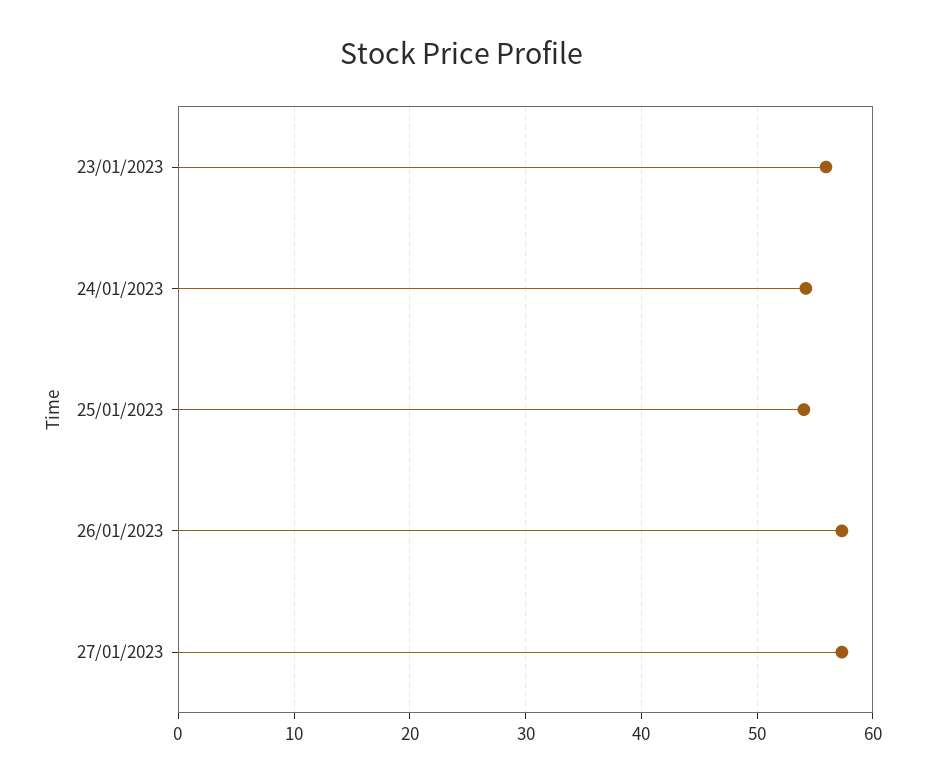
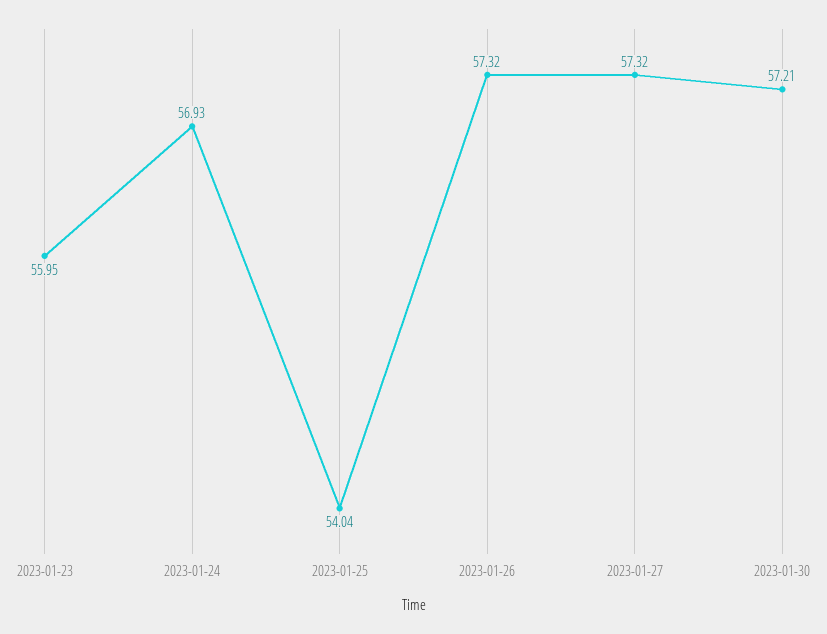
24/01/2023: 54 -> 56.93
2023-01-30: none -> 57.21

